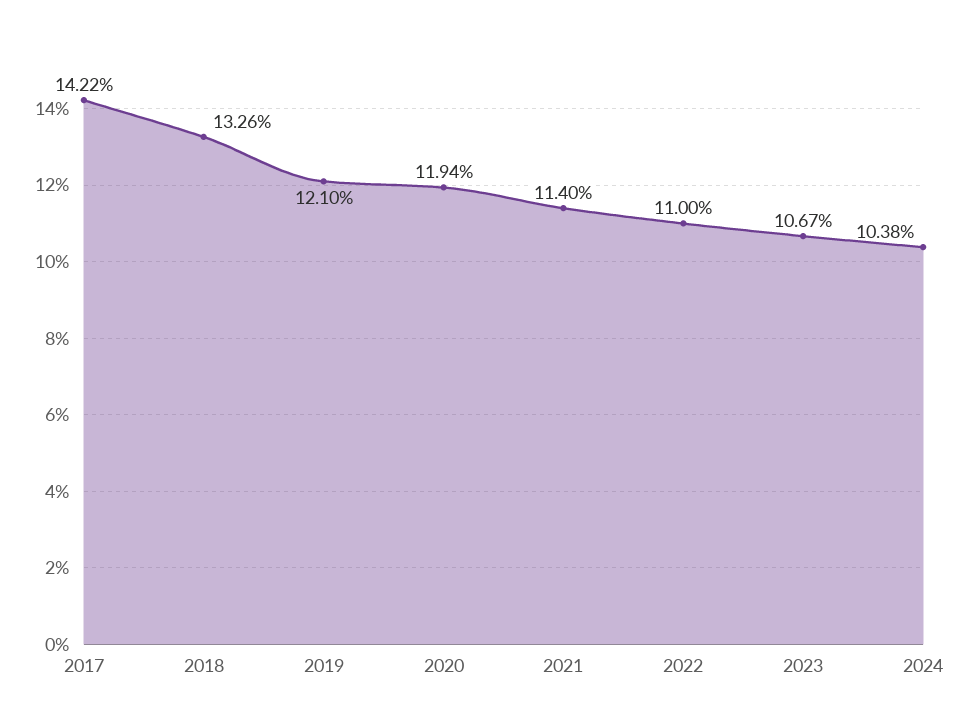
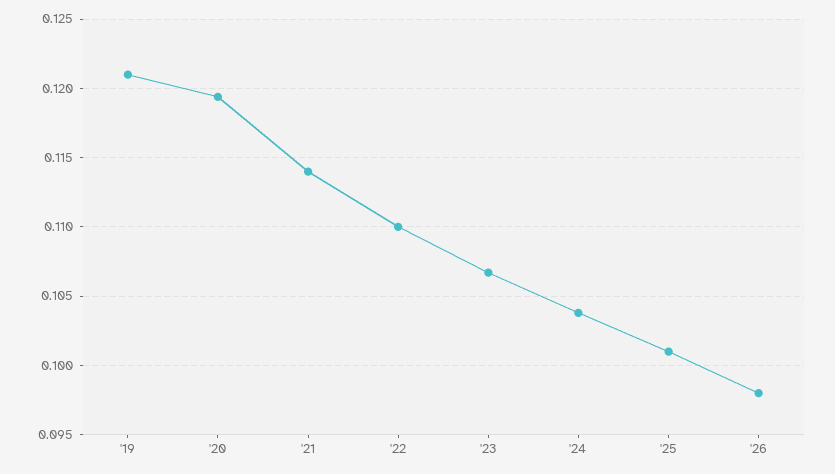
2017: 0.1422 -> none
2018: 0.1326 -> none
'25: none -> 0.101
'26: none -> 0.098

